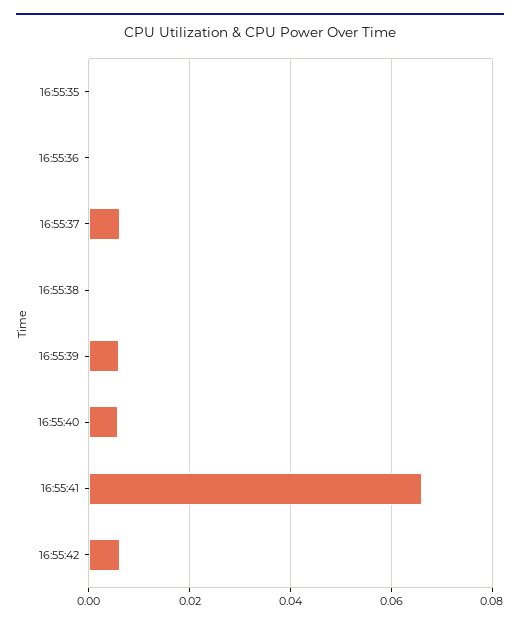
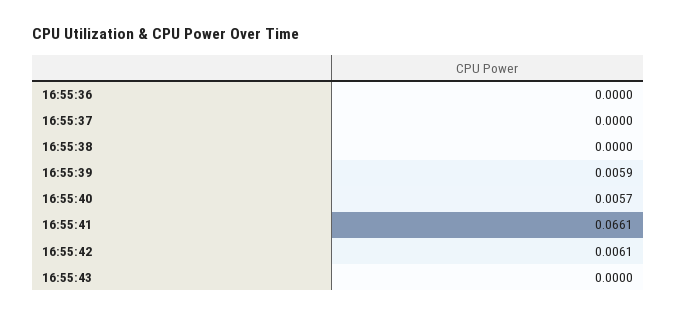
16:55:35: 0 -> none
16:55:37: 0.006 -> 0
16:55:43: none -> 0

